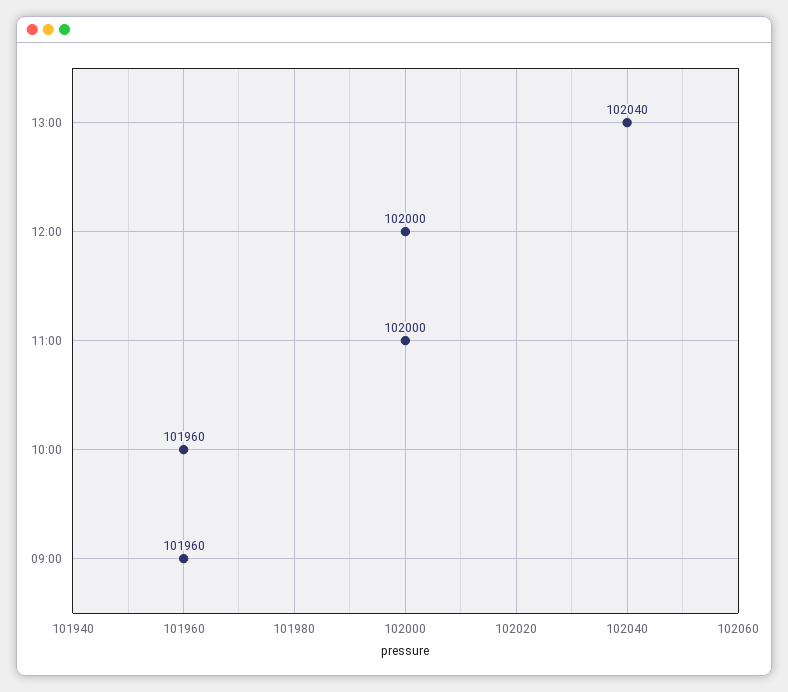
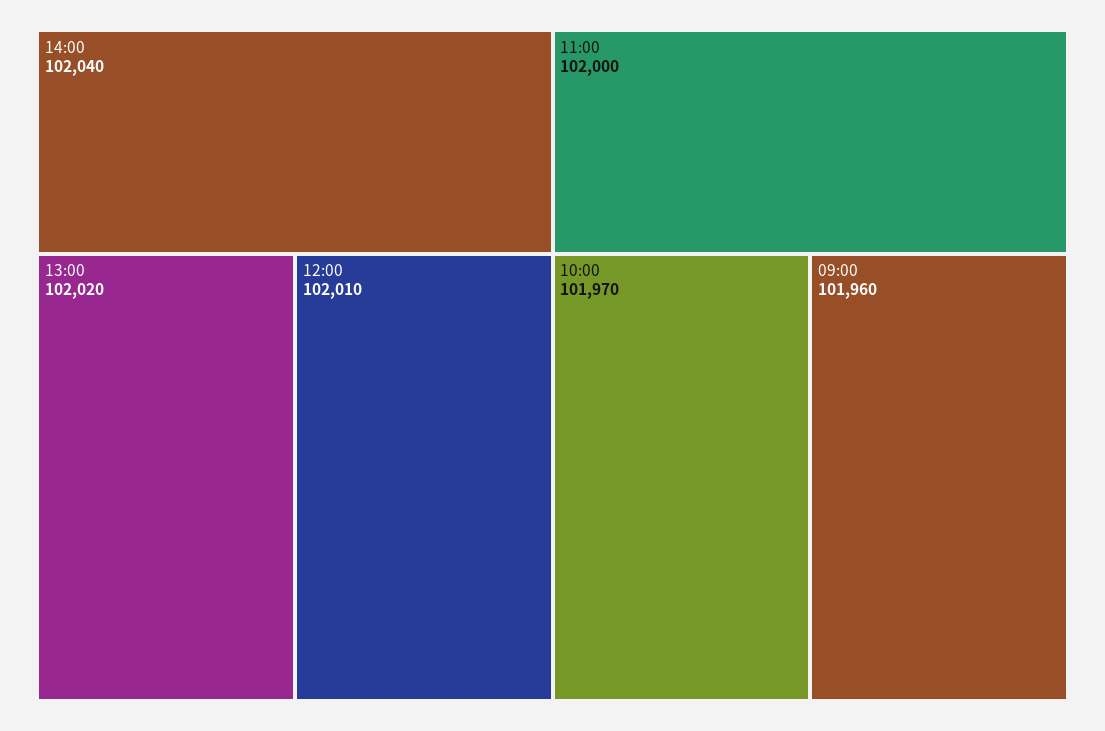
13:00: 102040 -> 102020
12:00: 102000 -> 102010
10:00: 101960 -> 101970
14:00: none -> 102040

